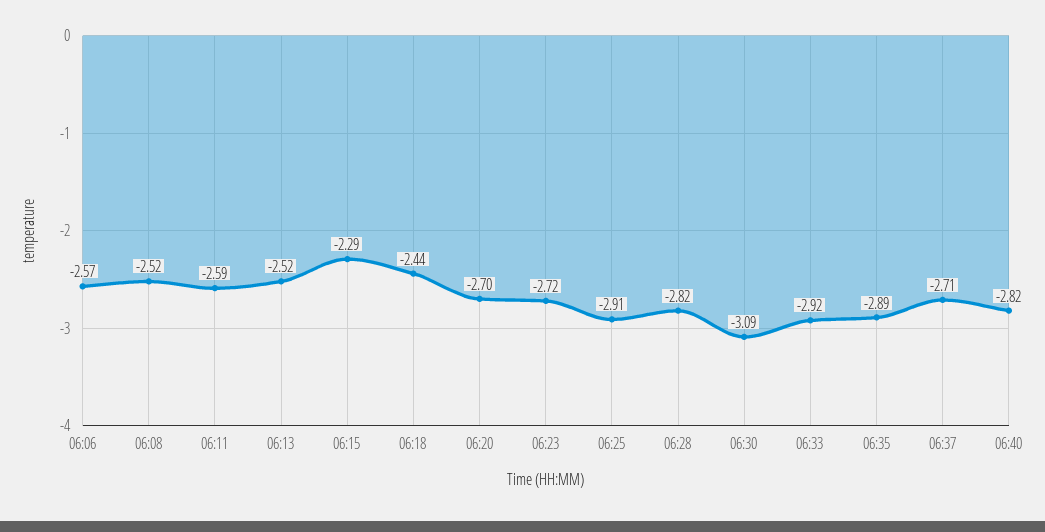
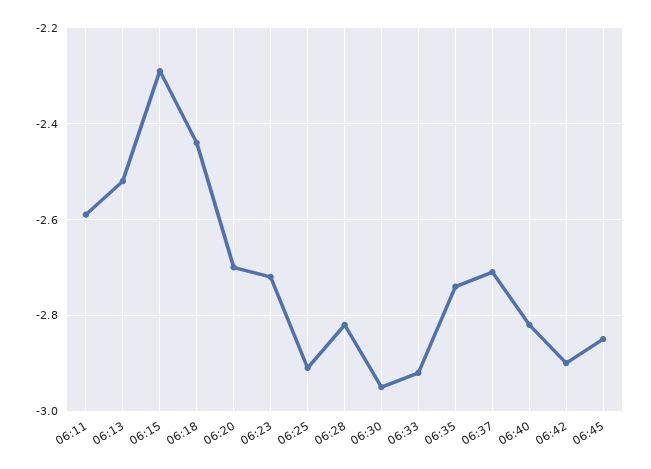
06:06: -2.57 -> none
06:08: -2.52 -> none
06:30: -3.09 -> -2.95
06:35: -2.89 -> -2.75
06:42: none -> -2.9
06:45: none -> -2.85

